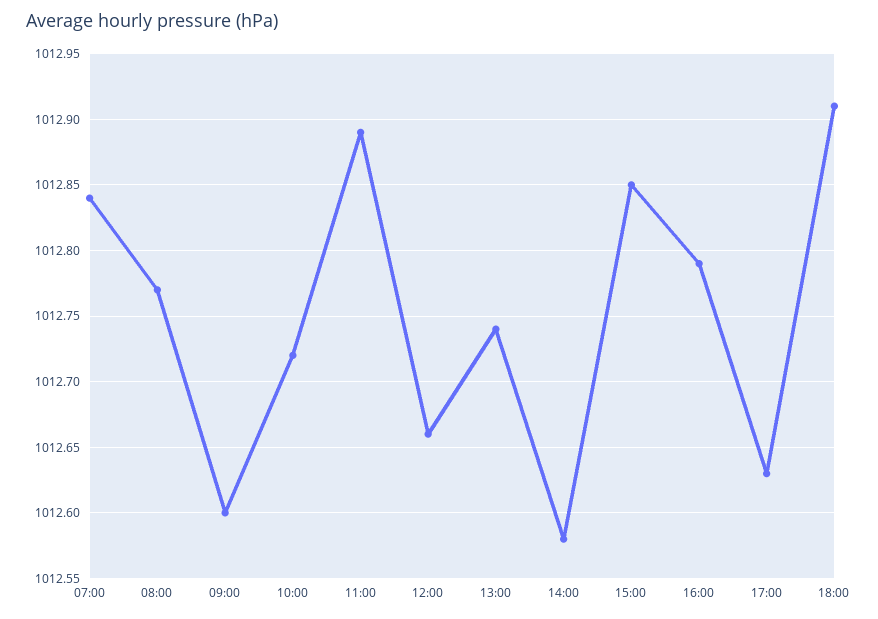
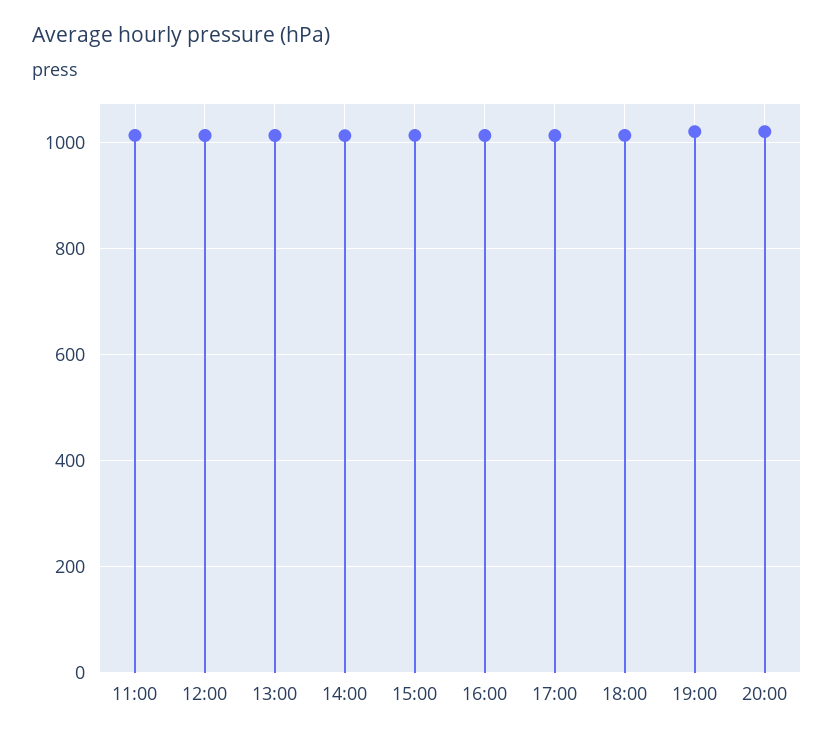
07:00: 1012.84 -> none
08:00: 1012.77 -> none
09:00: 1012.6 -> none
10:00: 1012.72 -> none
19:00: none -> 1020
20:00: none -> 1020

